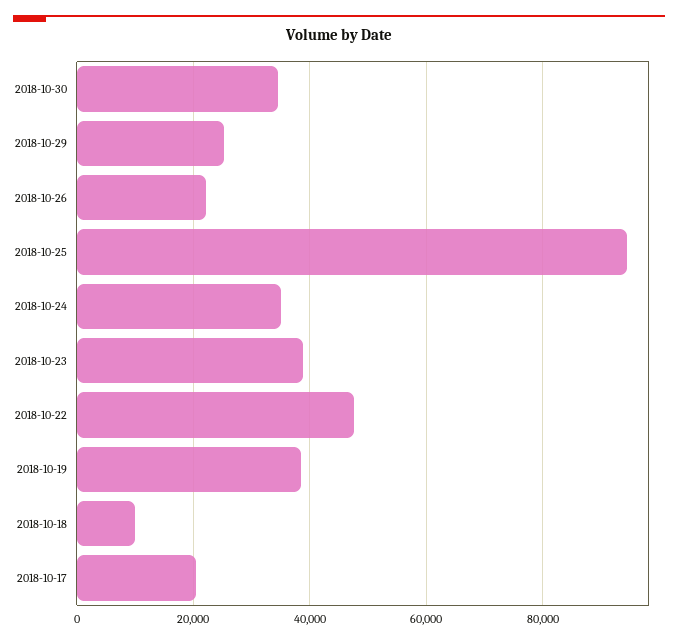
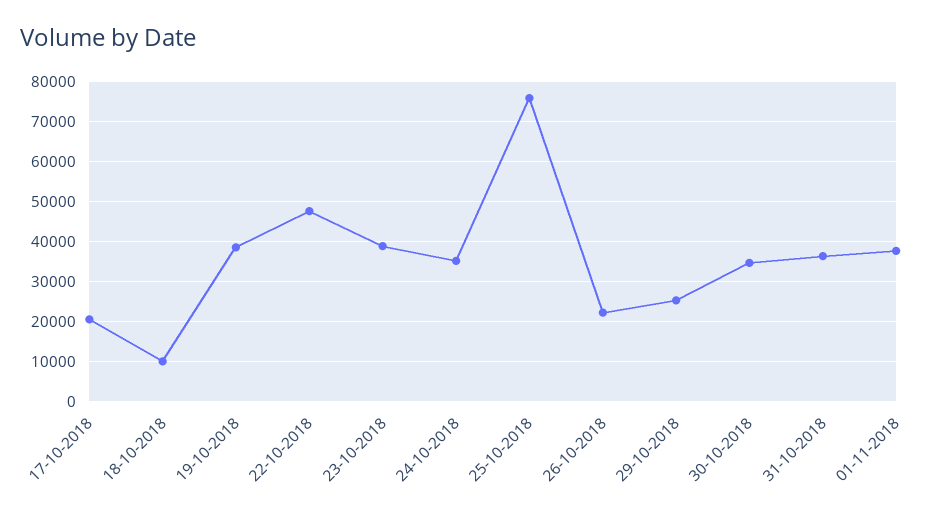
2018-10-25: 94000 -> 76000
31-10-2018: none -> 36000
01-11-2018: none -> 38000

